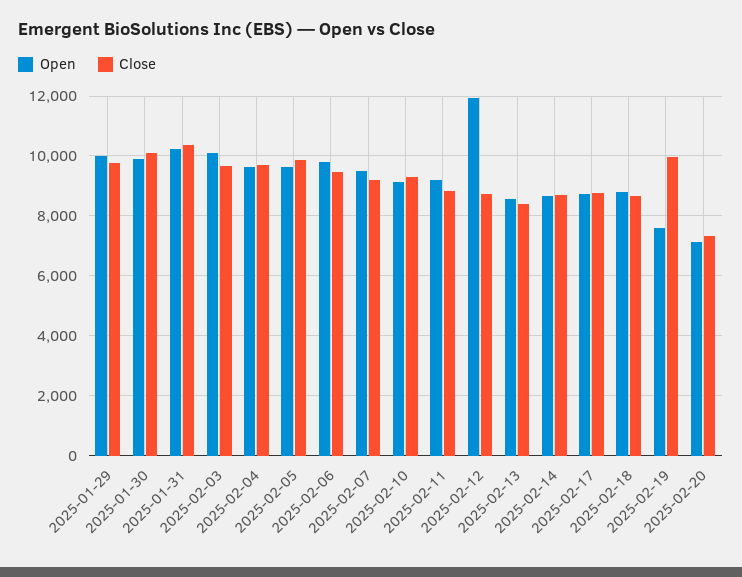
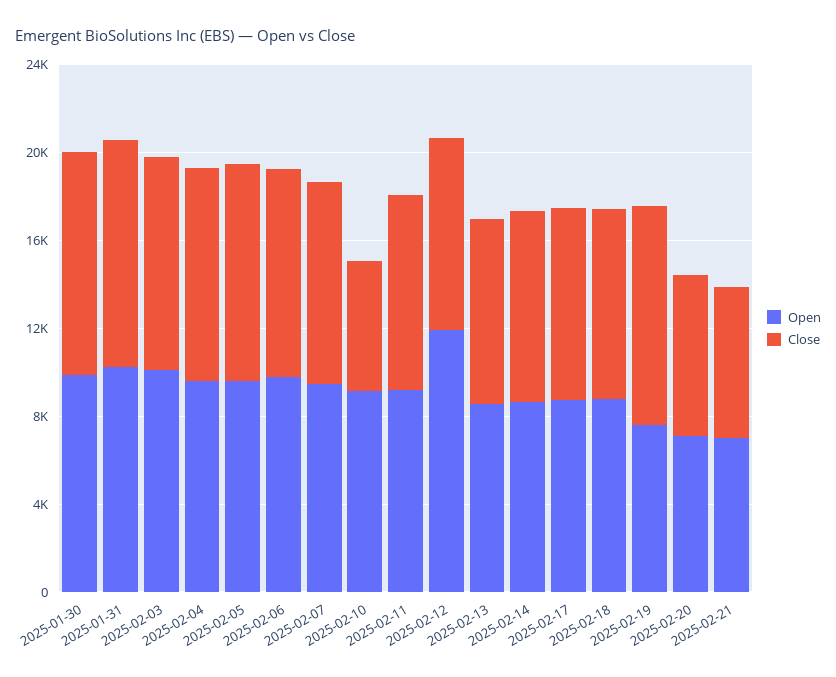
Open, 2025-01-29: 10000 -> none
Close, 2025-01-29: 9750 -> none
Close, 2025-02-10: 9250 -> 6000
Open, 2025-02-21: none -> 7000
Close, 2025-02-21: none -> 7000

